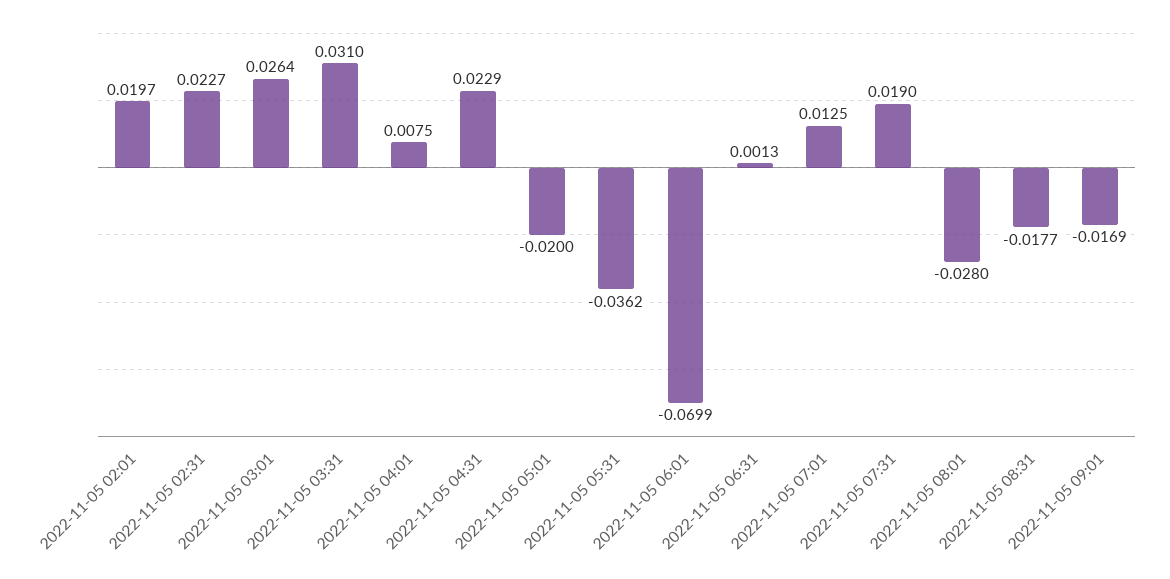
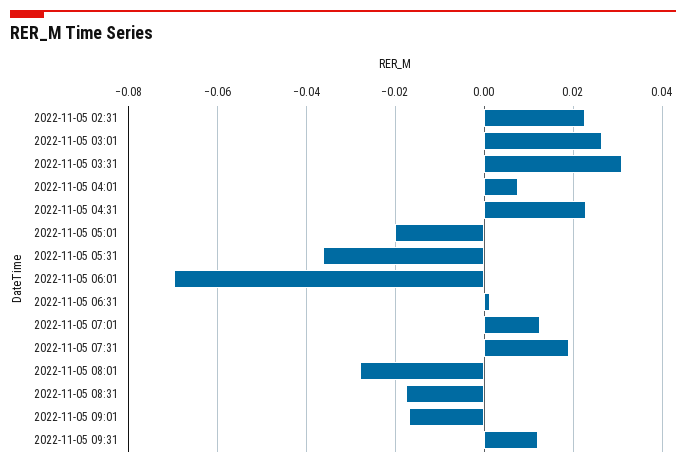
2022-11-05 02:01: 0.0197 -> none
2022-11-05 09:31: none -> 0.012

